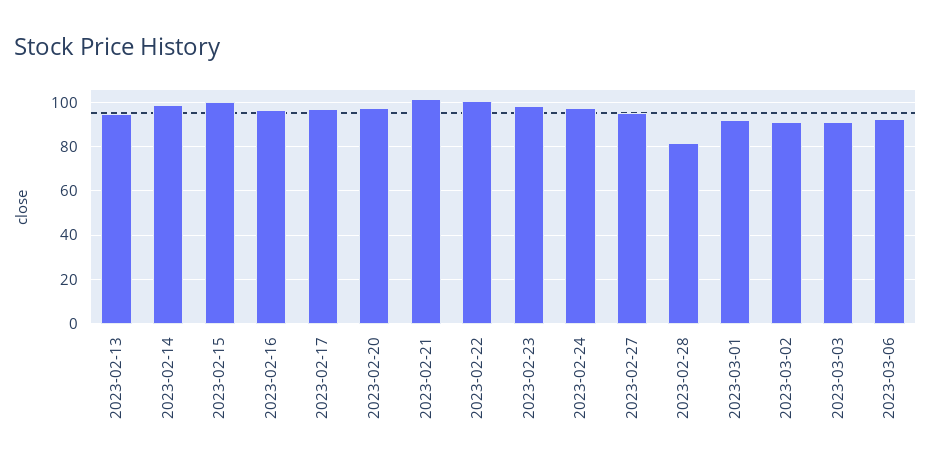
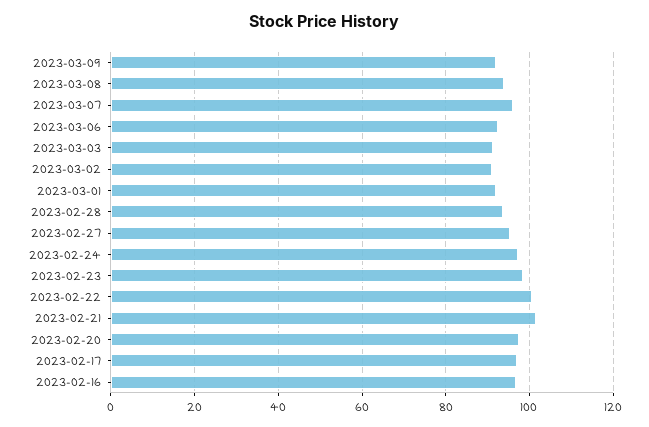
2023-02-13: 95 -> none
2023-02-14: 100 -> none
2023-02-15: 100 -> none
2023-02-28: 80 -> 94
2023-03-09: none -> 92
2023-03-08: none -> 94
2023-03-07: none -> 96

